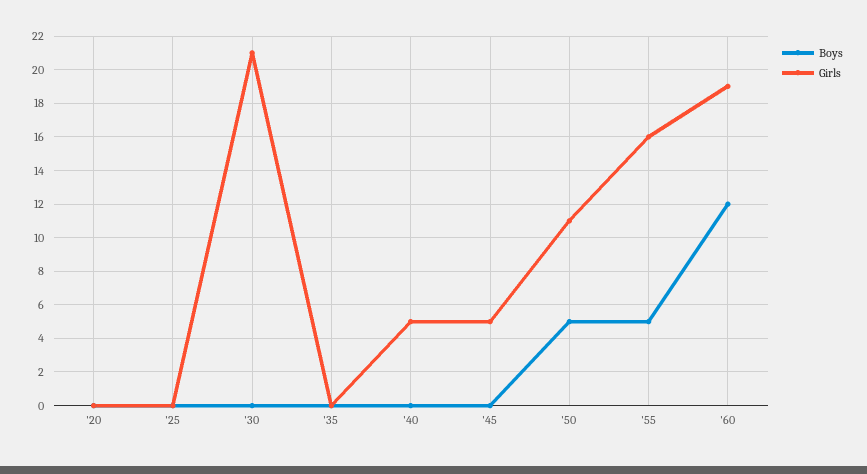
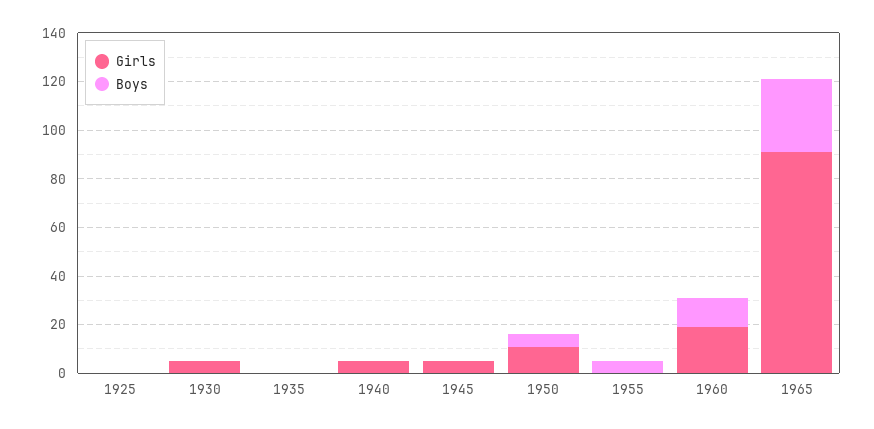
Boys, '20: 0 -> none
Girls, '20: 0 -> none
Girls, '30: 21 -> 5
Girls, '55: 16 -> 0
Girls, 1965: none -> 90
Boys, 1965: none -> 30

